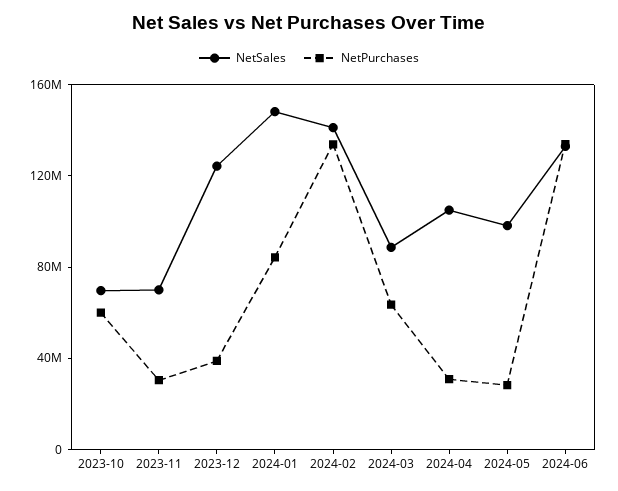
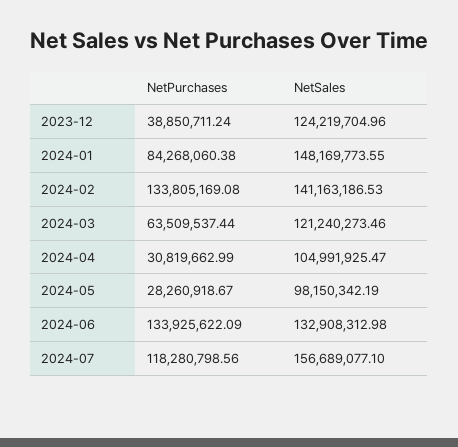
NetSales, 2023-10: 70000000 -> none
NetPurchases, 2023-10: 60000000 -> none
NetSales, 2023-11: 70000000 -> none
NetPurchases, 2023-11: 30000000 -> none
NetSales, 2024-03: 90000000 -> 121240273.46
NetPurchases, 2024-07: none -> 118280798.56
NetSales, 2024-07: none -> 156689077.1

